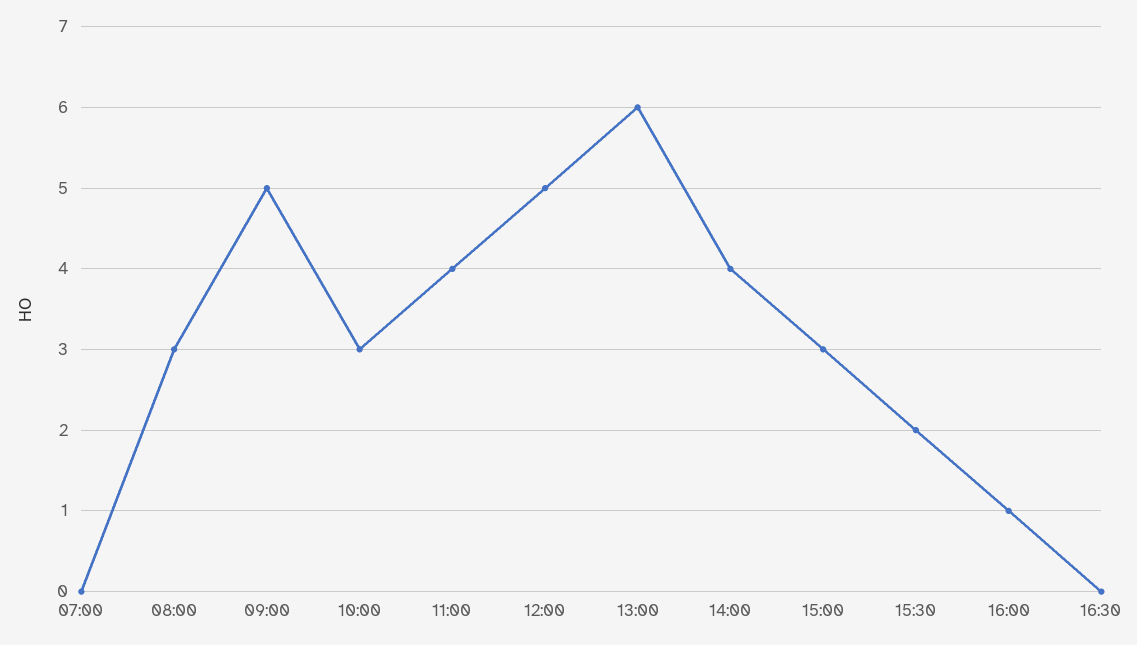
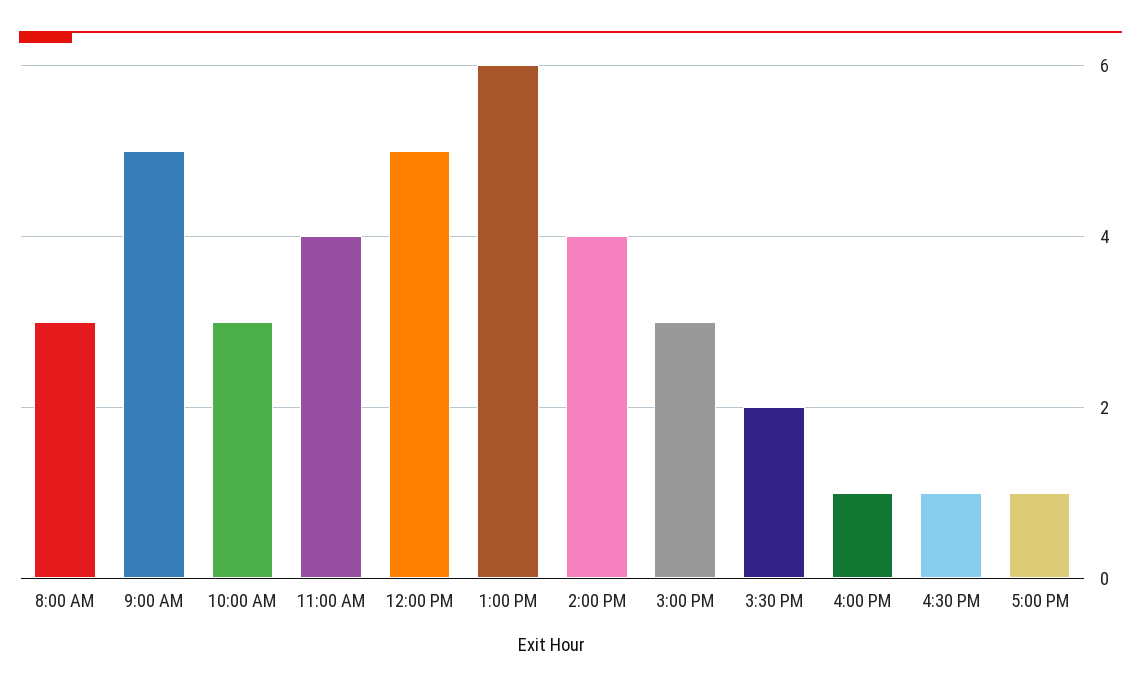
07:00: 0 -> none
16:30: 0 -> 1
5:00 PM: none -> 1

